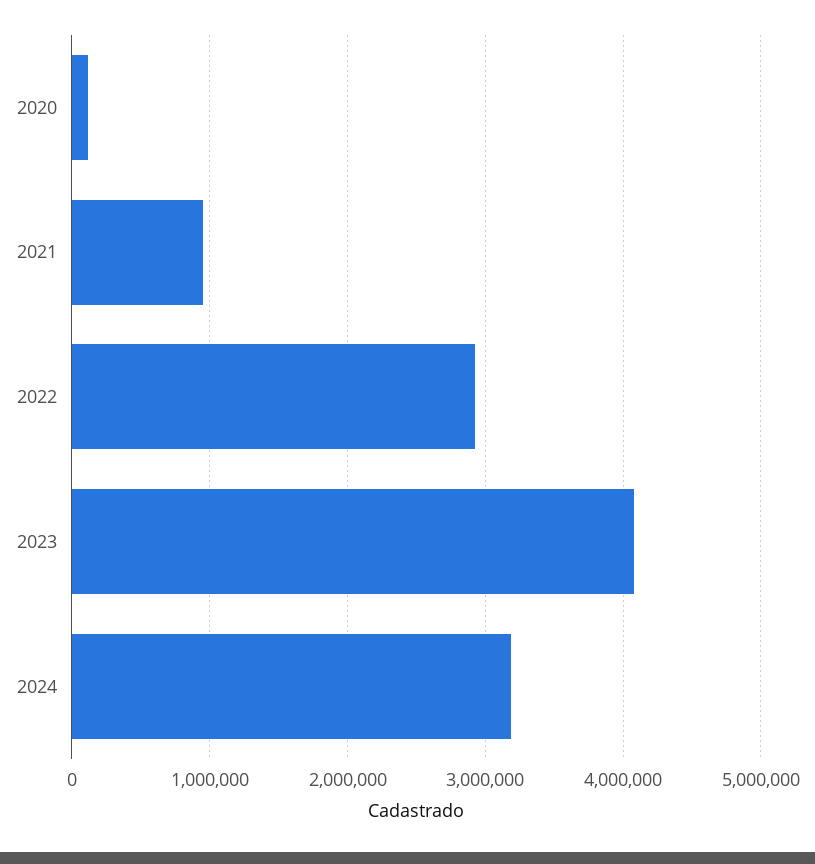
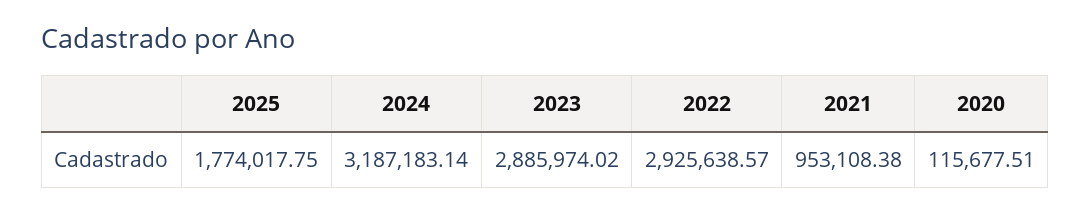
2023: 4100000 -> 2885974.02
2025: none -> 1774017.75

